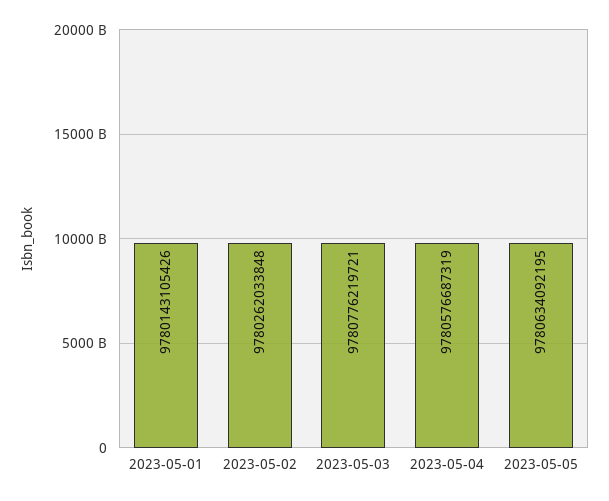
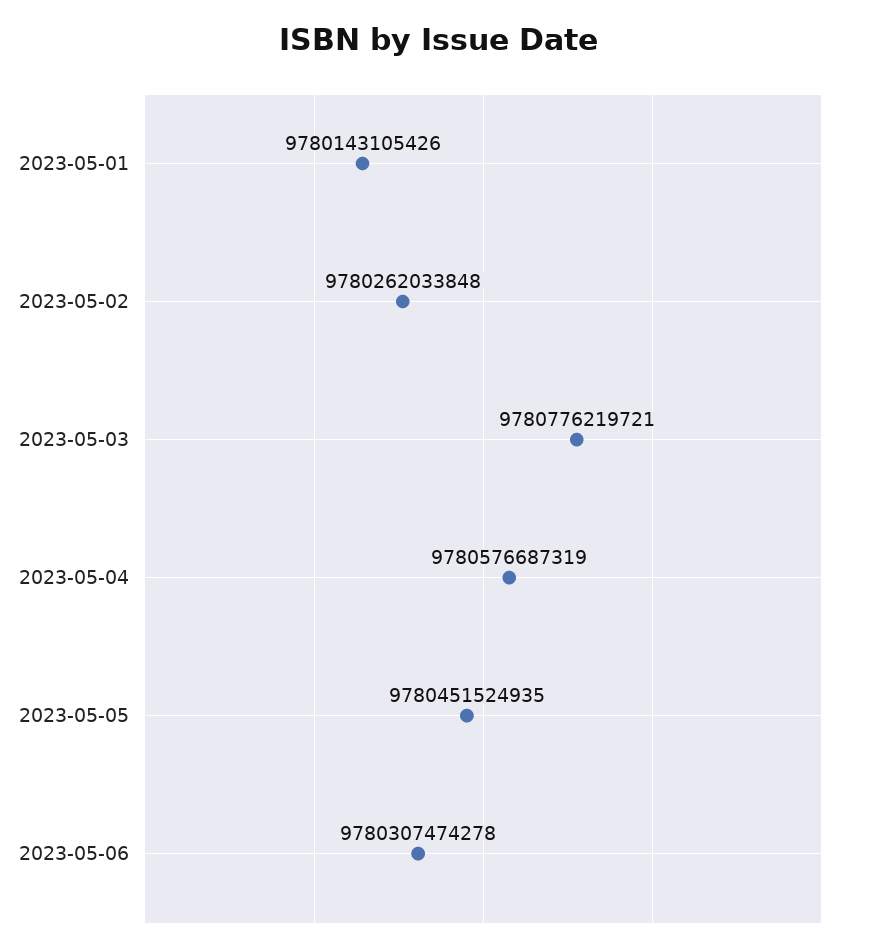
2023-05-05: 9780634092195 -> 9780451524935
2023-05-06: none -> 9780307474278

